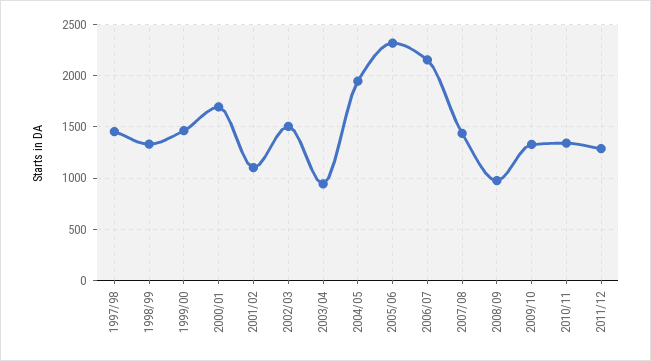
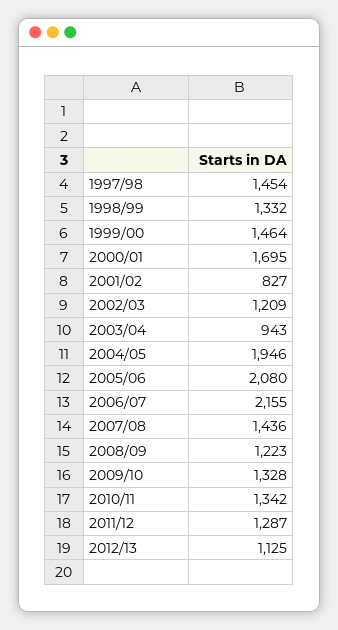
2001/02: 1100 -> 827
2002/03: 1500 -> 1209
2005/06: 2300 -> 2080
2008/09: 1000 -> 1223
2012/13: none -> 1125

